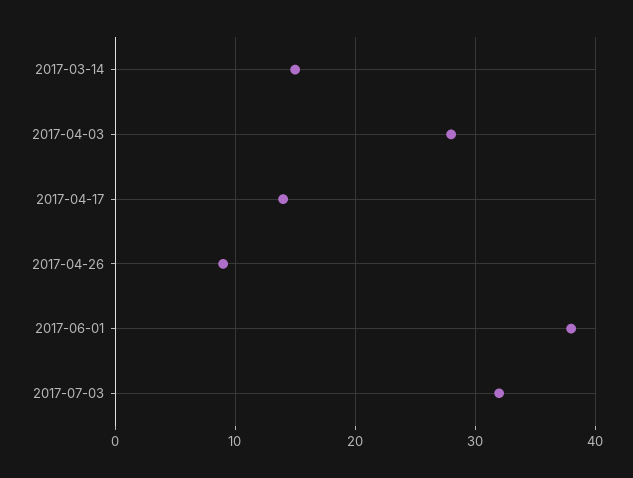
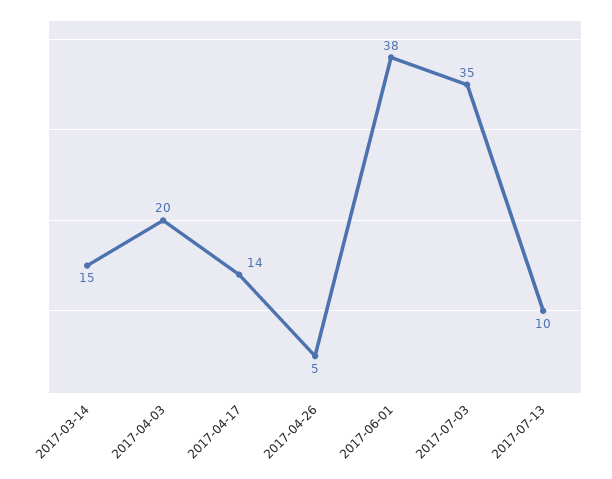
2017-04-03: 28 -> 20
2017-04-26: 9 -> 5
2017-07-03: 32 -> 35
2017-07-13: none -> 10

